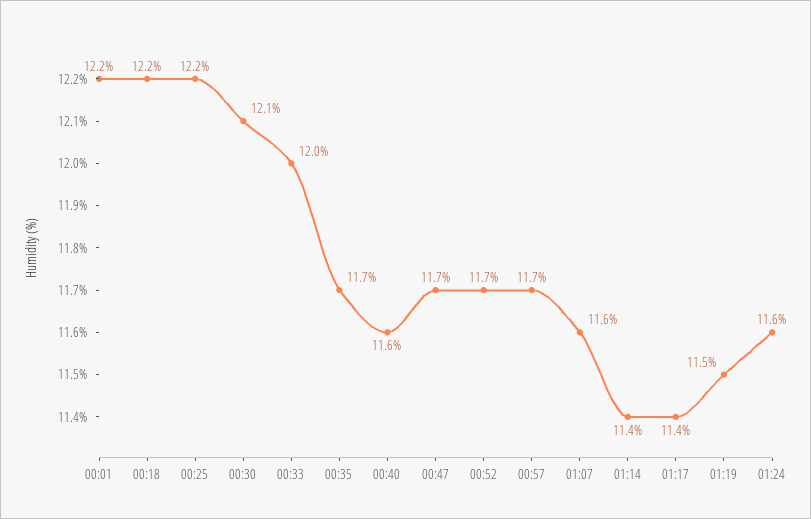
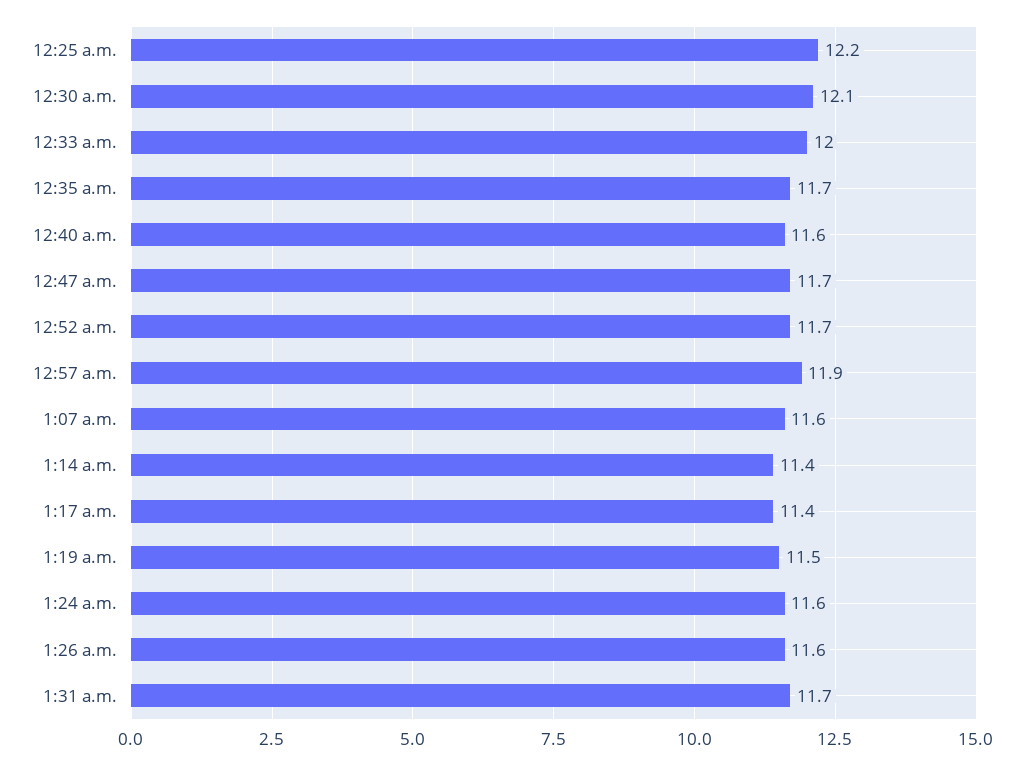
00:01: 12.2 -> none
00:18: 12.2 -> none
00:57: 11.7 -> 11.9
1:26 a.m.: none -> 11.6
1:31 a.m.: none -> 11.7

